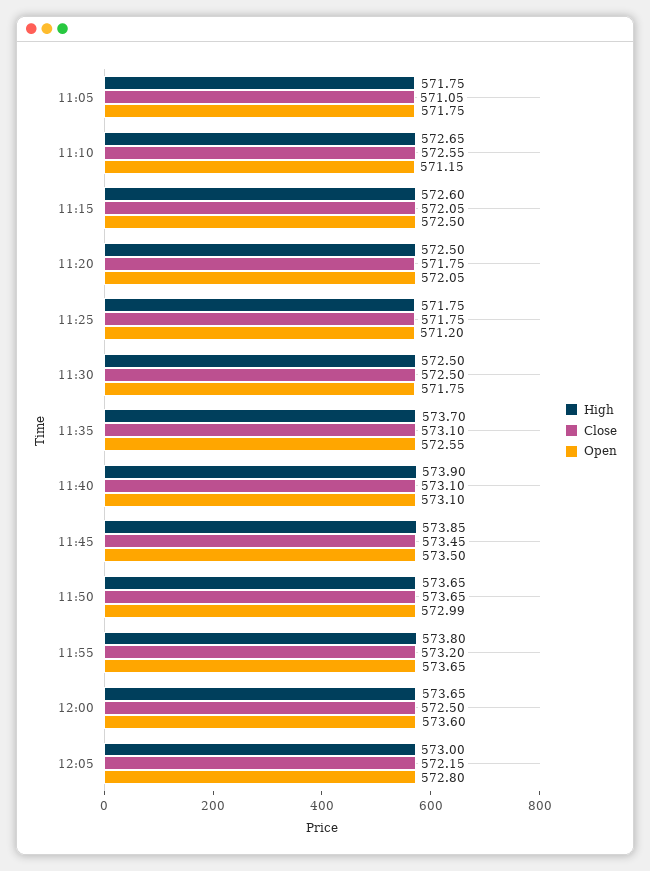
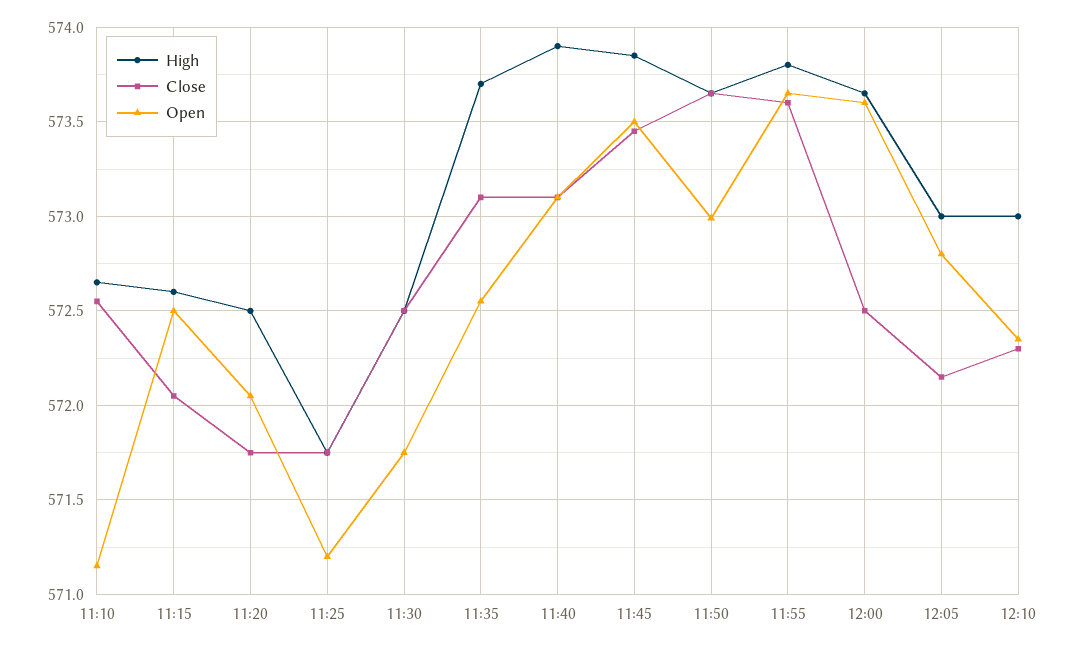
High, 11:05: 571.75 -> none
Close, 11:05: 571.05 -> none
Open, 11:05: 571.75 -> none
Close, 11:55: 573.2 -> 573.6
High, 12:10: none -> 573
Close, 12:10: none -> 572.3
Open, 12:10: none -> 572.35

